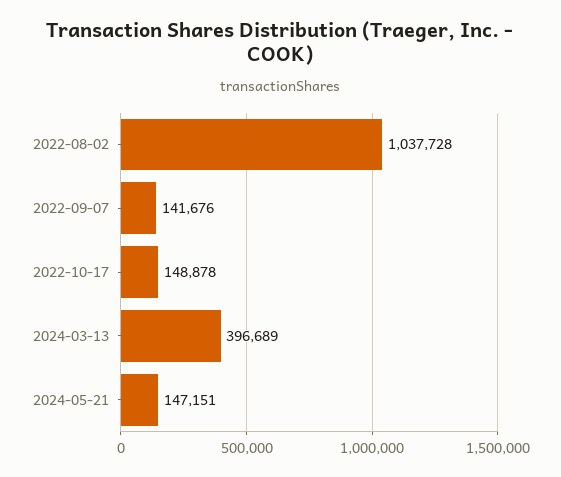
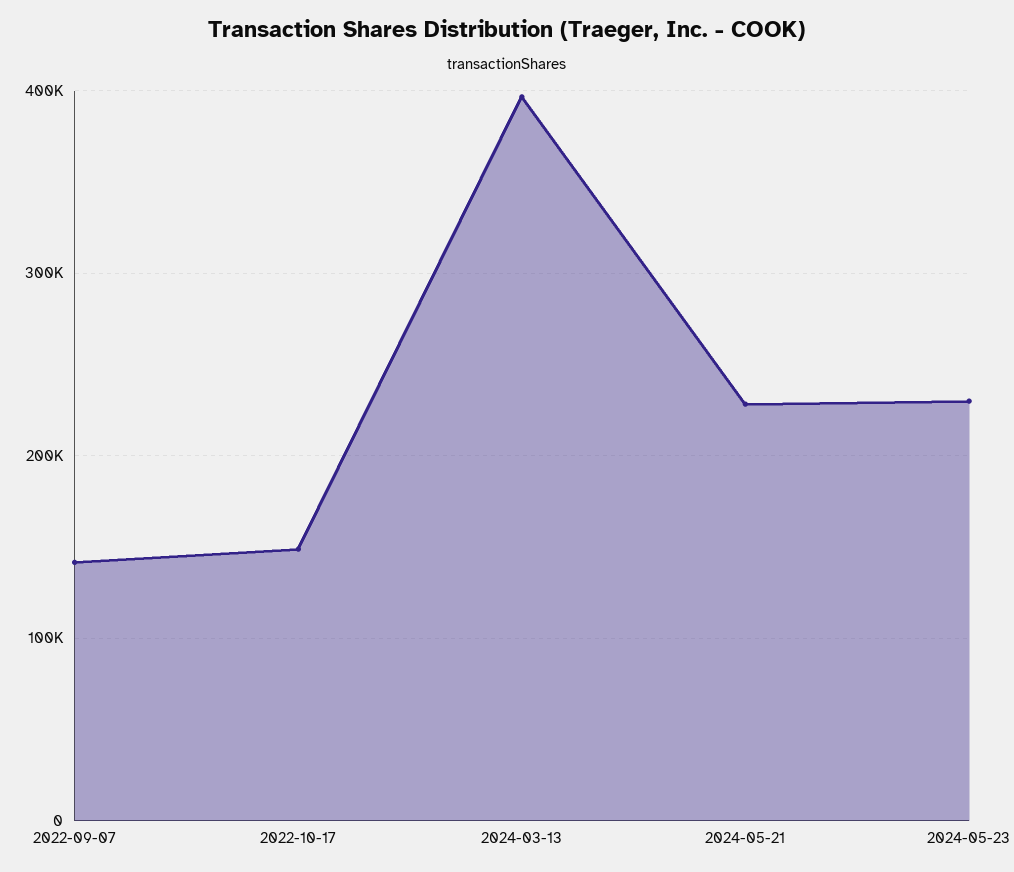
2022-08-02: 1037728 -> none
2024-05-21: 147151 -> 230000
2024-05-23: none -> 230000

